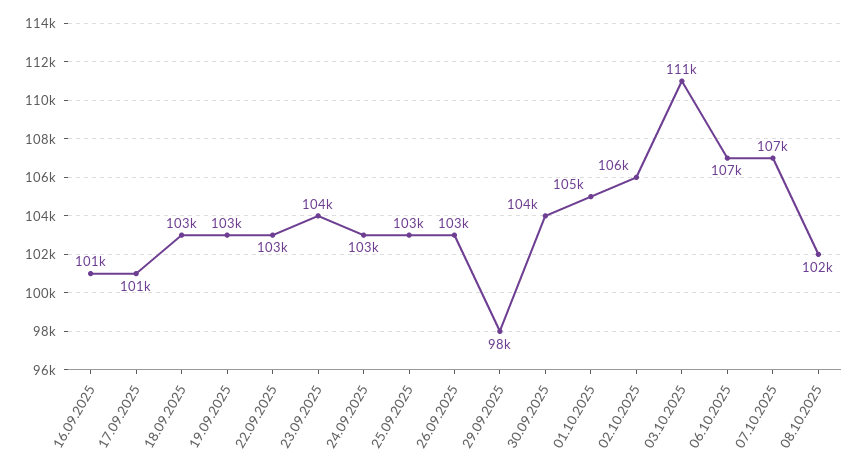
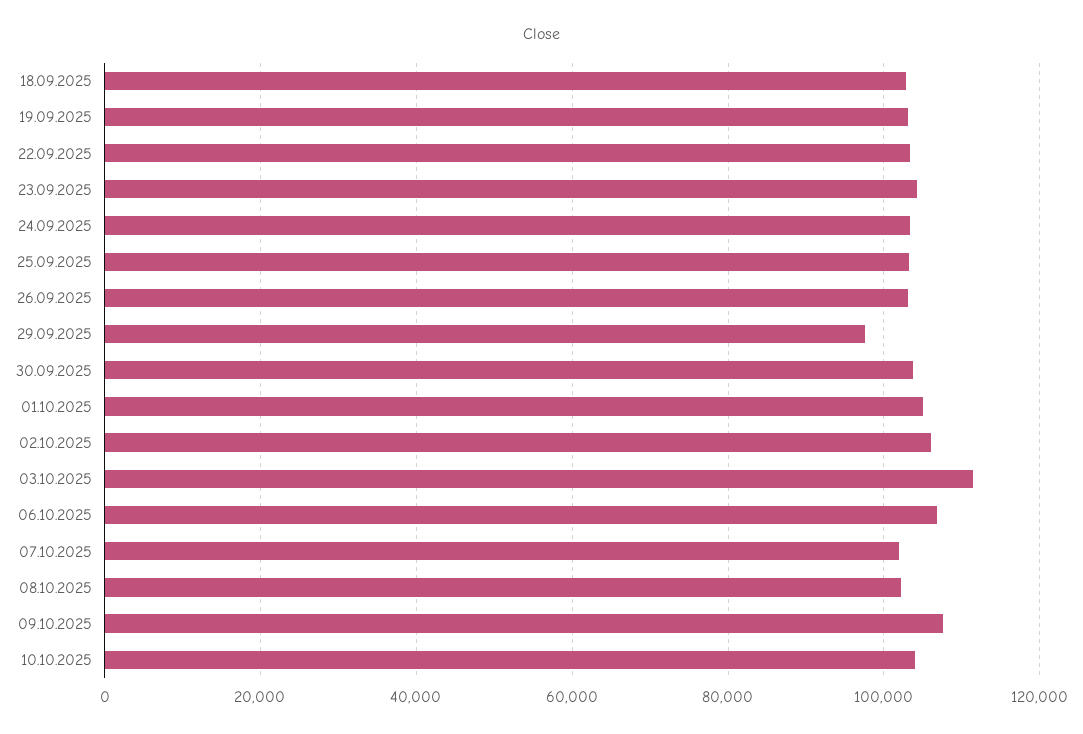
16.09.2025: 101000 -> none
17.09.2025: 101000 -> none
07.10.2025: 107000 -> 102000
09.10.2025: none -> 108000
10.10.2025: none -> 104000

